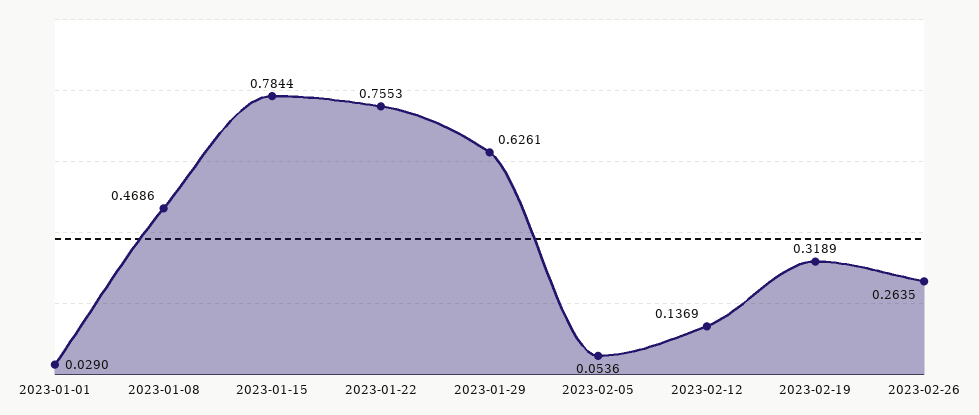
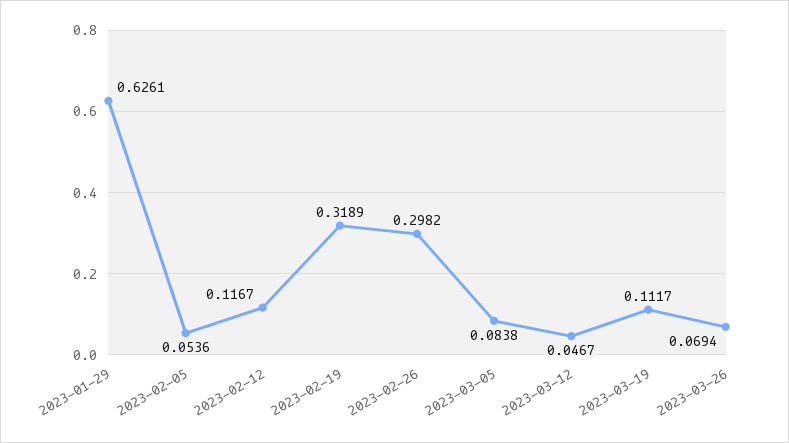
2023-01-01: 0.029 -> none
2023-01-08: 0.4686 -> none
2023-01-15: 0.7844 -> none
2023-01-22: 0.7553 -> none
2023-02-12: 0.1369 -> 0.1167
2023-02-26: 0.2635 -> 0.2982
2023-03-05: none -> 0.0838
2023-03-12: none -> 0.0467
2023-03-19: none -> 0.1117
2023-03-26: none -> 0.0694

